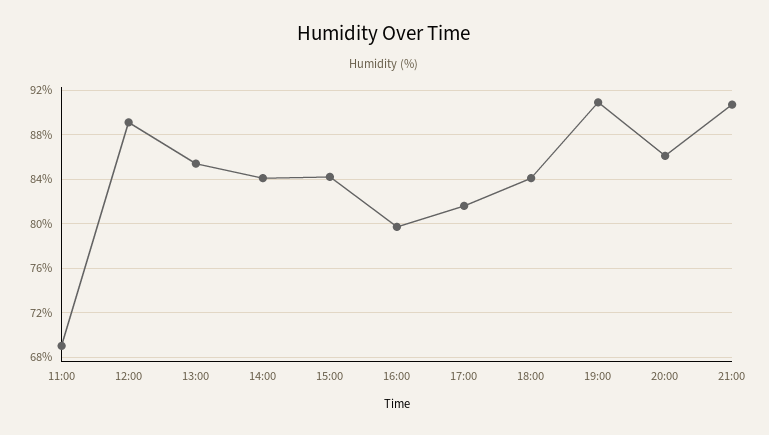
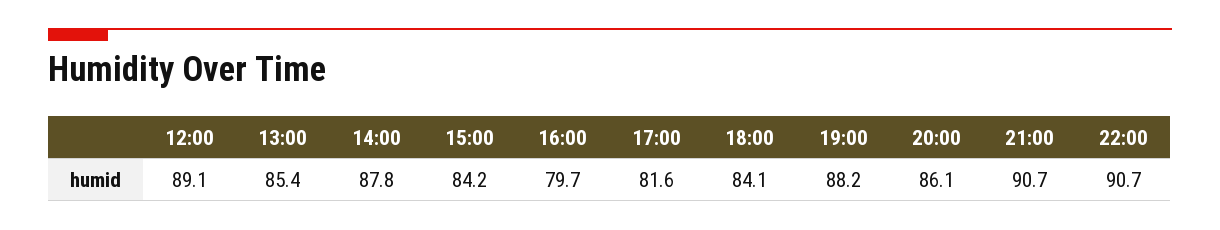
11:00: 69 -> none
14:00: 84 -> 87.8
19:00: 91 -> 88.2
22:00: none -> 90.7

